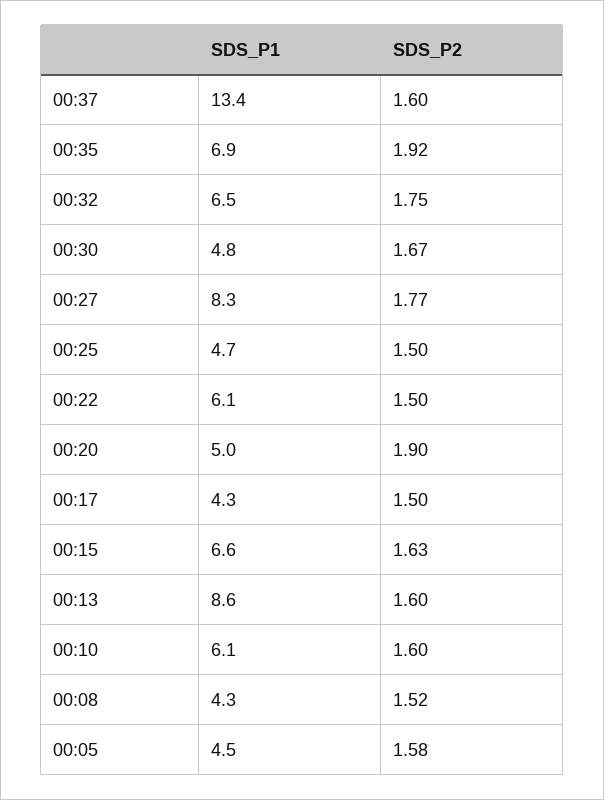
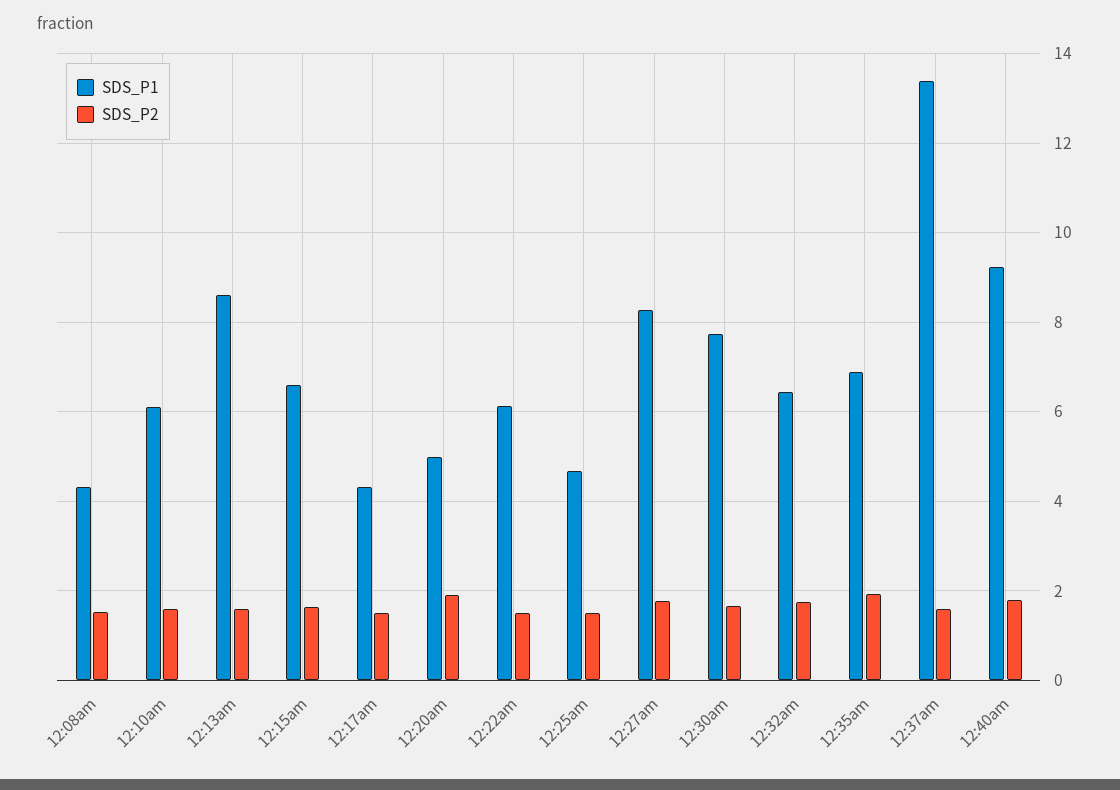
SDS_P1, 00:30: 4.8 -> 7.8
SDS_P1, 00:05: 4.5 -> none
SDS_P2, 00:05: 1.58 -> none
SDS_P1, 12:40am: none -> 9.2
SDS_P2, 12:40am: none -> 1.8

